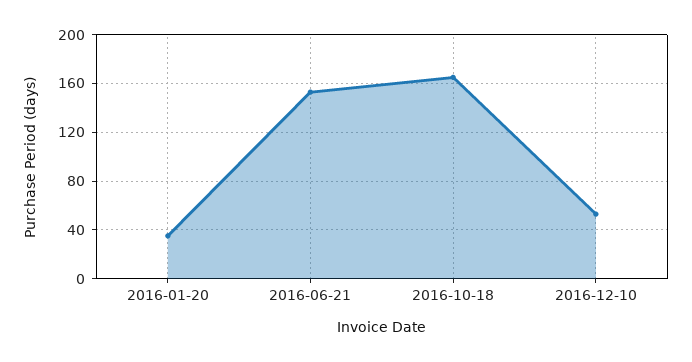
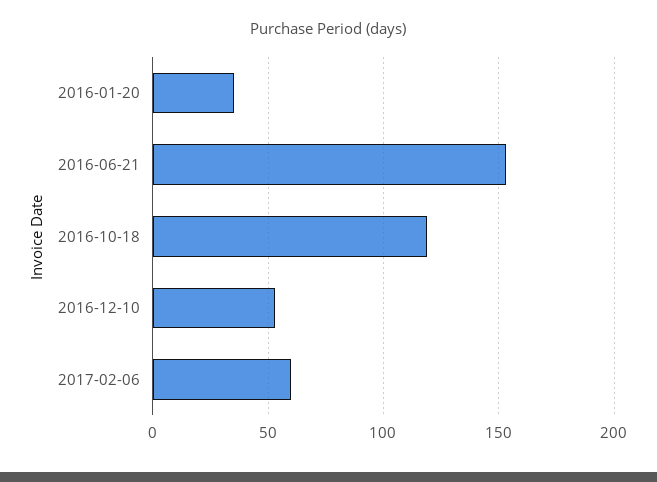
2016-10-18: 165 -> 120
2017-02-06: none -> 60

